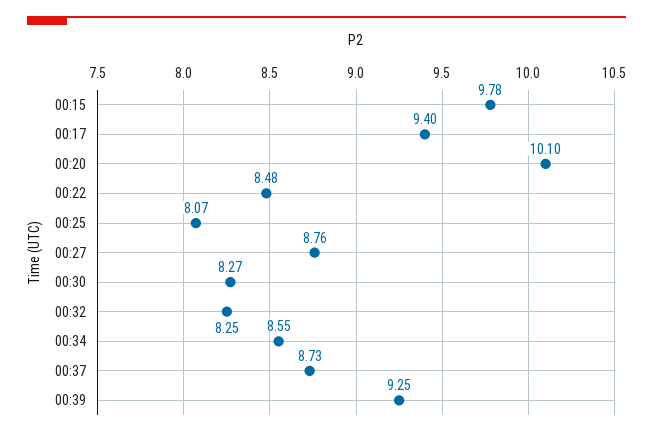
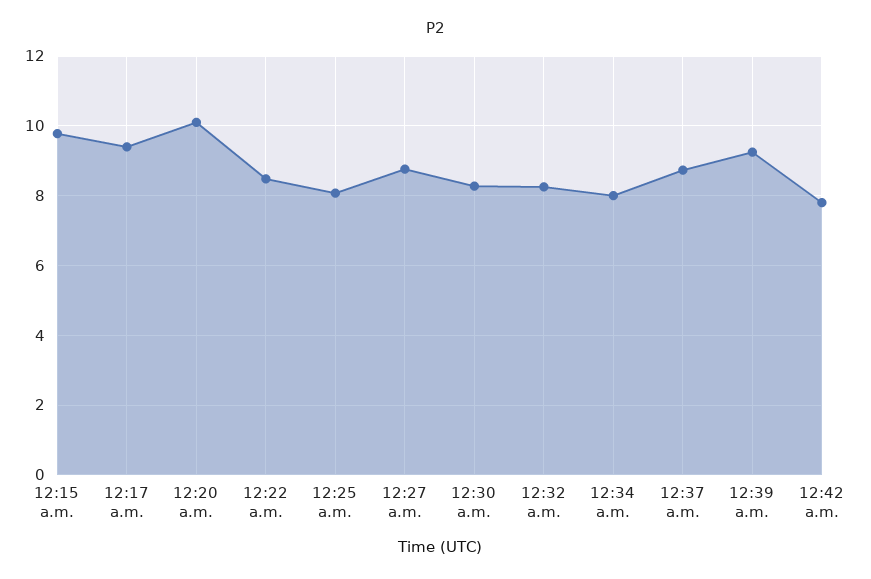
00:34: 8.55 -> 8
12:42 a.m.: none -> 7.8

